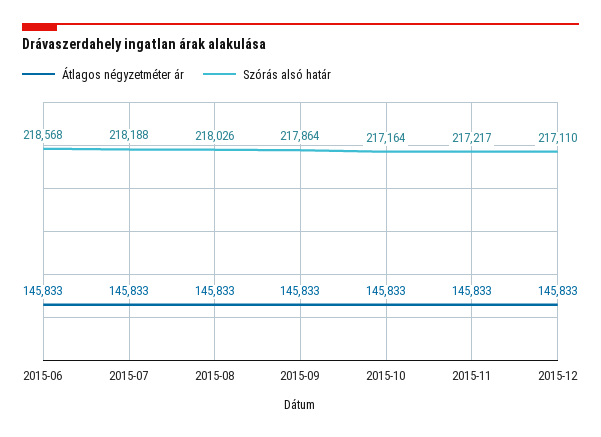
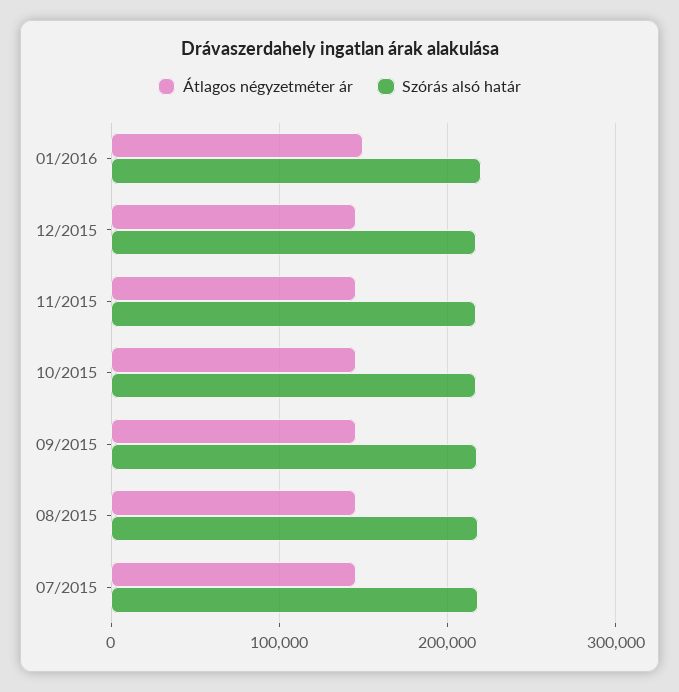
Átlagos négyzetméter ár, 2015-06: 145833 -> none
Szórás alsó határ, 2015-06: 218568 -> none
Átlagos négyzetméter ár, 01/2016: none -> 150000
Szórás alsó határ, 01/2016: none -> 220000

